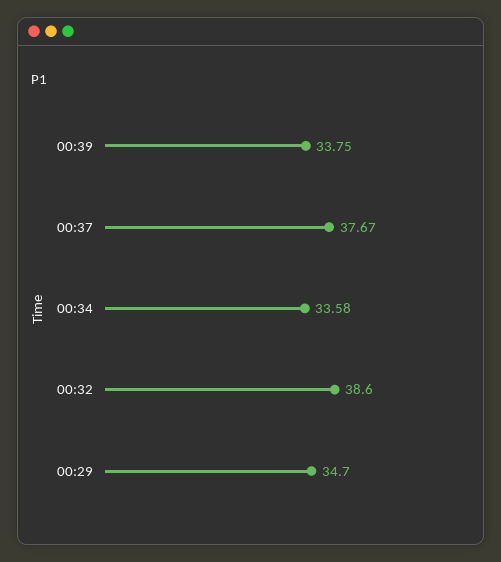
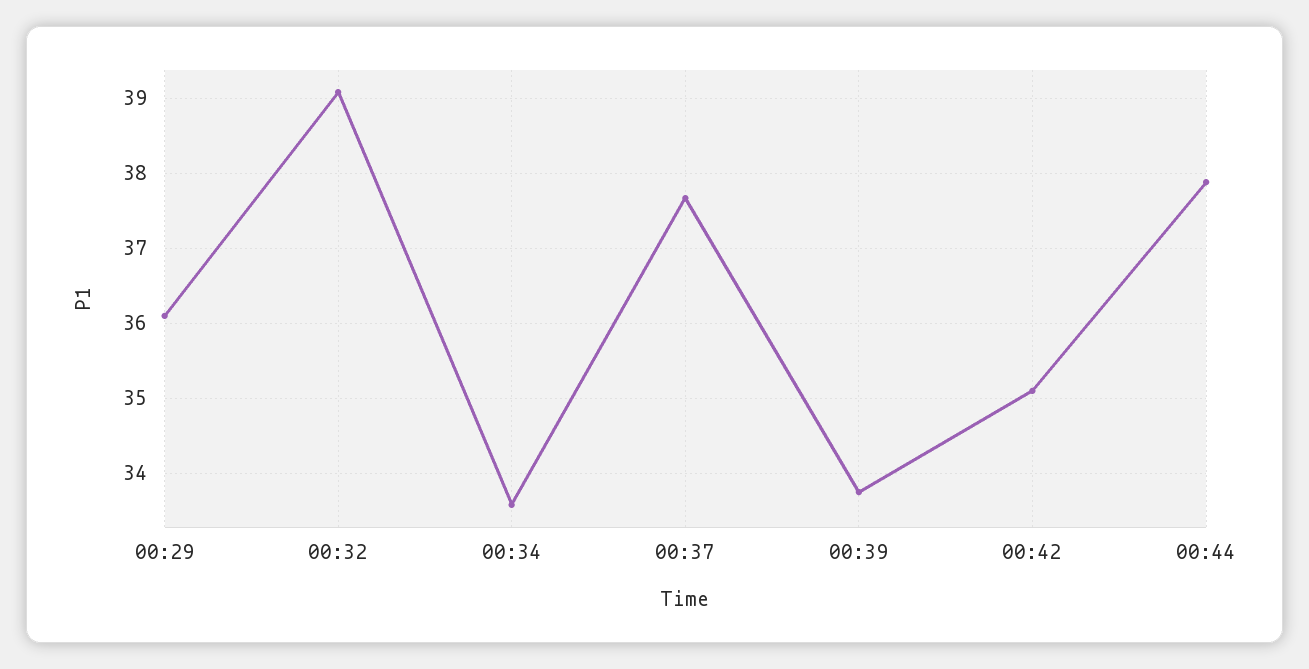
00:32: 38.6 -> 39.1
00:29: 34.7 -> 36.1
00:42: none -> 35.1
00:44: none -> 37.9

